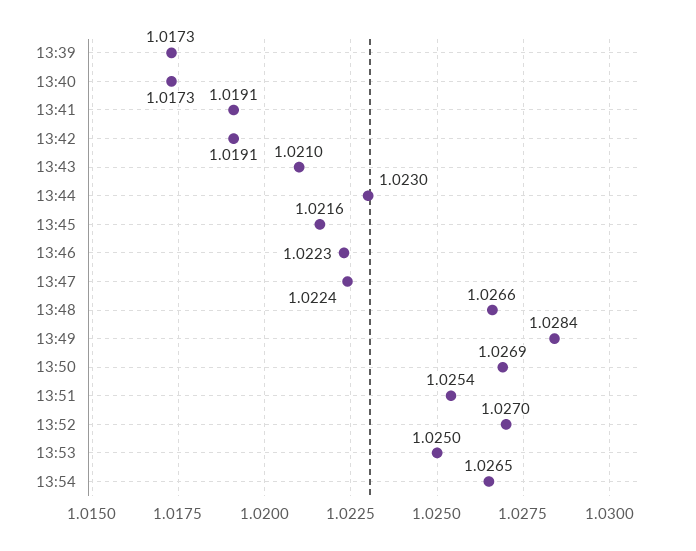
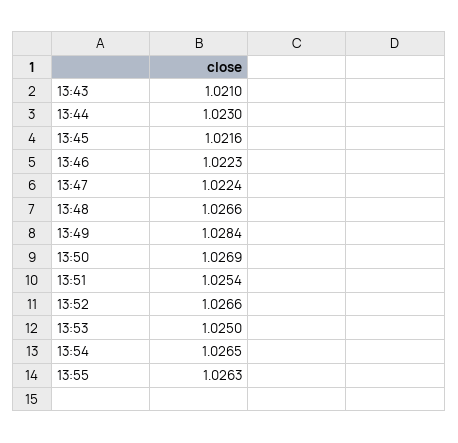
13:39: 1.0173 -> none
13:40: 1.0173 -> none
13:41: 1.0191 -> none
13:42: 1.0191 -> none
13:52: 1.027 -> 1.0266
13:55: none -> 1.0263

